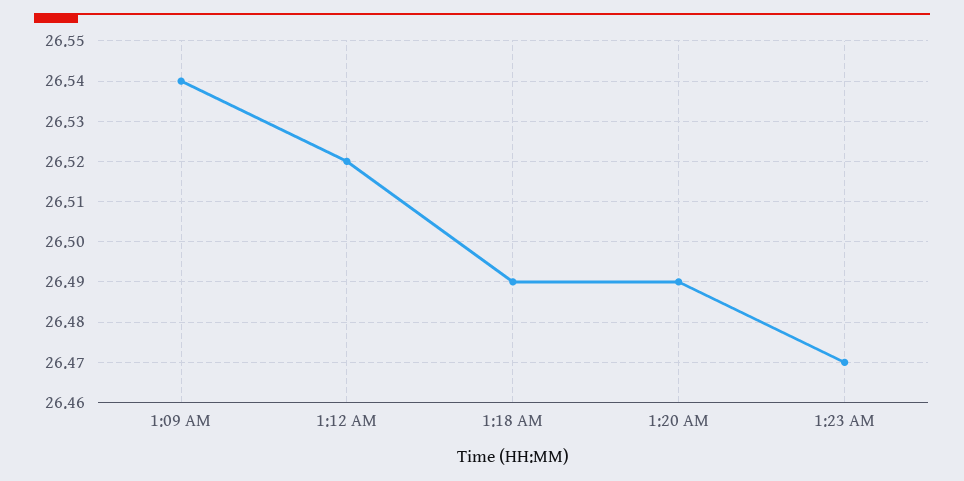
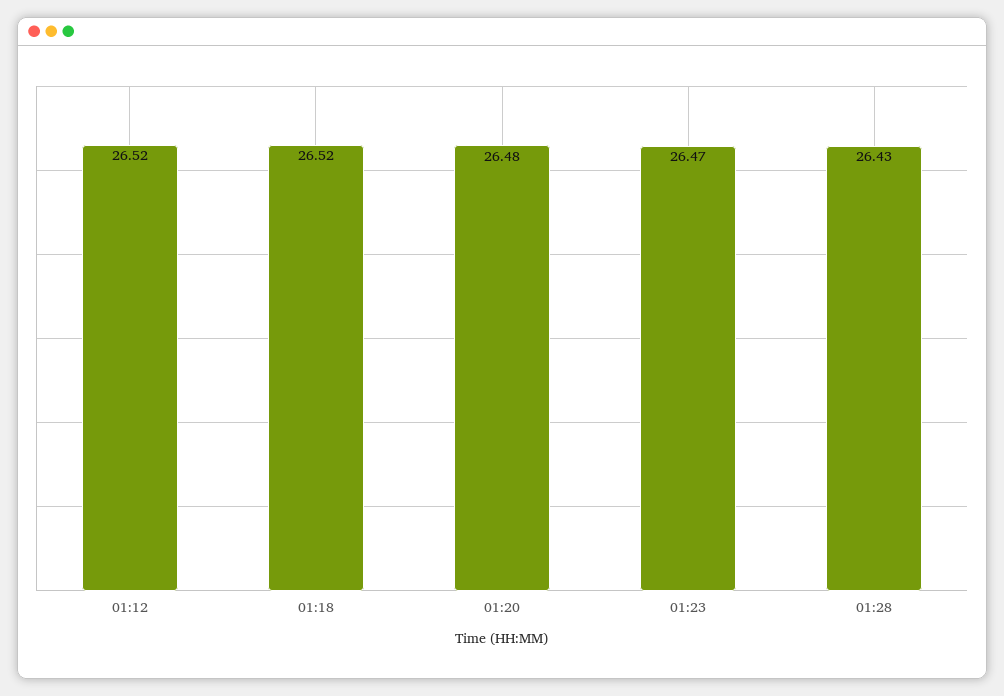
1:09 AM: 26.54 -> none
1:18 AM: 26.49 -> 26.52
1:20 AM: 26.49 -> 26.48
01:28: none -> 26.43

